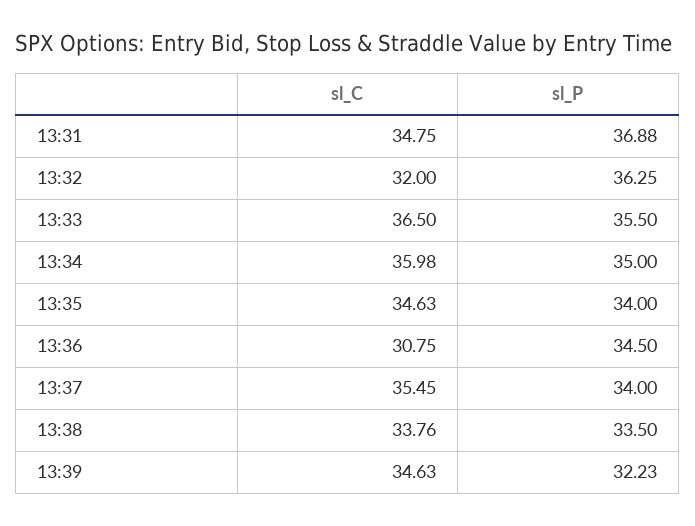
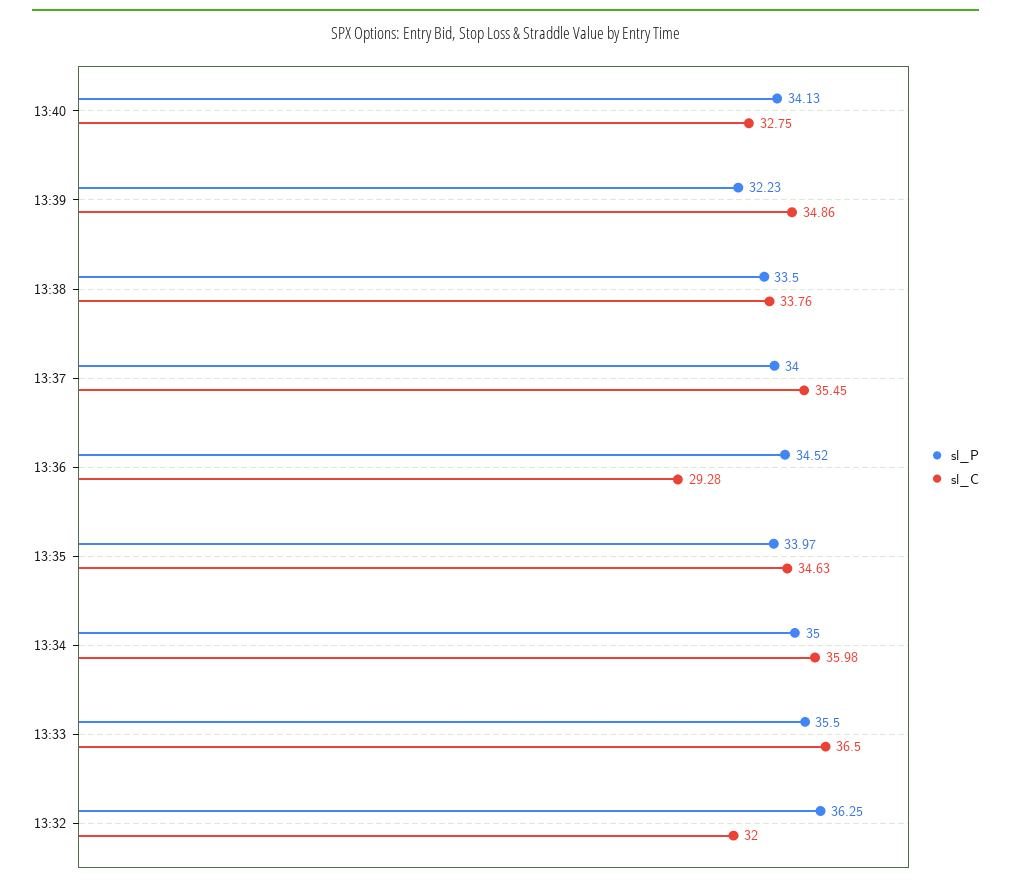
sl_C, 13:31: 34.75 -> none
sl_P, 13:31: 36.88 -> none
sl_P, 13:35: 34 -> 33.97
sl_C, 13:36: 30.75 -> 29.28
sl_P, 13:36: 34.5 -> 34.52
sl_C, 13:39: 34.63 -> 34.86
sl_P, 13:40: none -> 34.13
sl_C, 13:40: none -> 32.75

